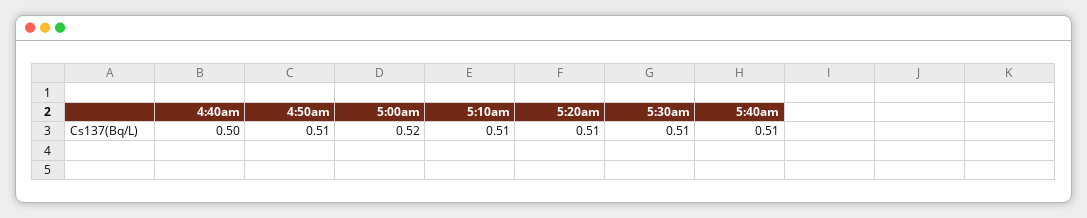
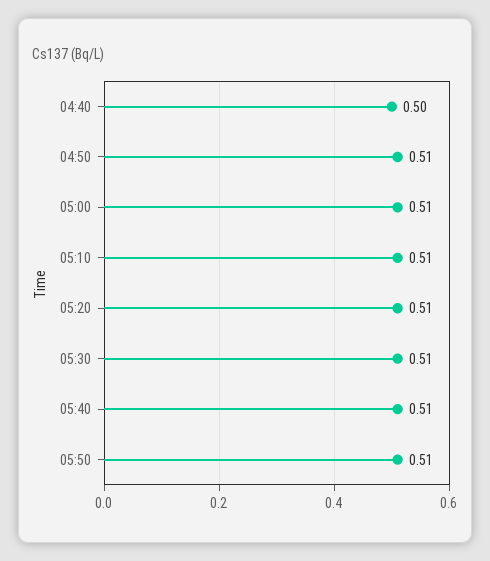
5:00am: 0.52 -> 0.51
05:50: none -> 0.51

